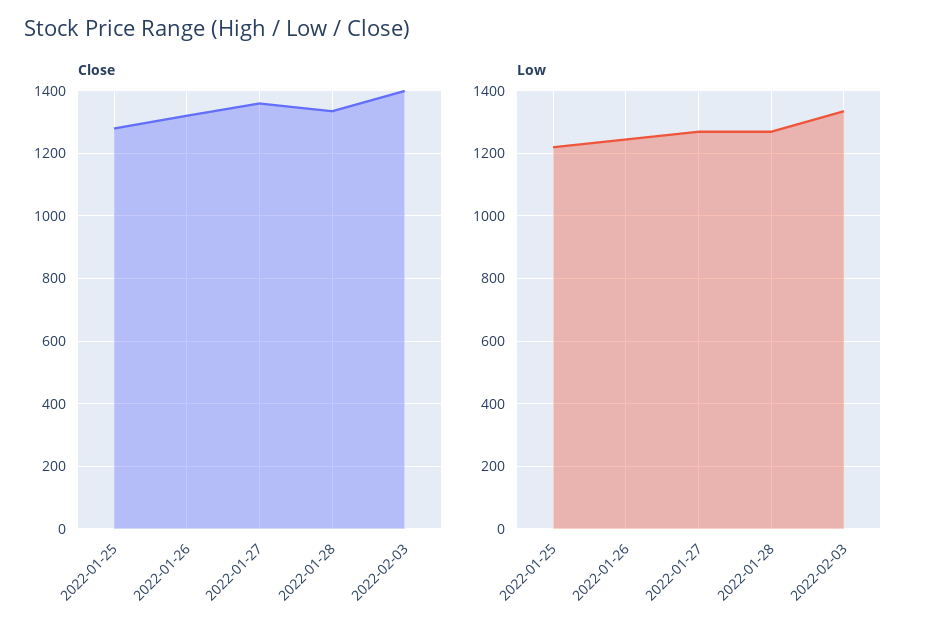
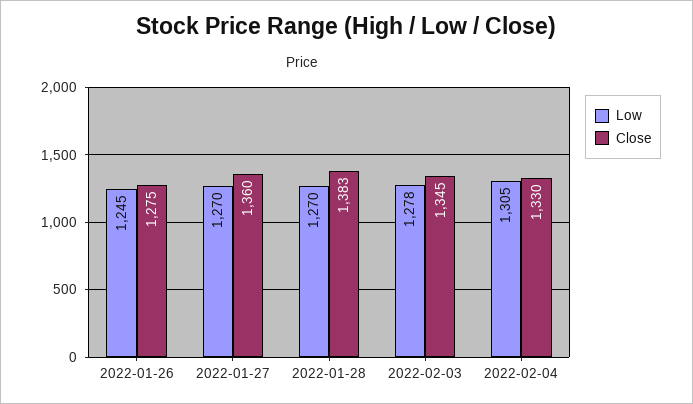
Close, 2022-01-25: 1280 -> none
Close, 2022-01-26: 1320 -> 1275
Close, 2022-01-28: 1340 -> 1383
Close, 2022-02-03: 1400 -> 1345
Low, 2022-01-25: 1220 -> none
Low, 2022-02-03: 1340 -> 1278
Low, 2022-02-04: none -> 1305
Close, 2022-02-04: none -> 1330

